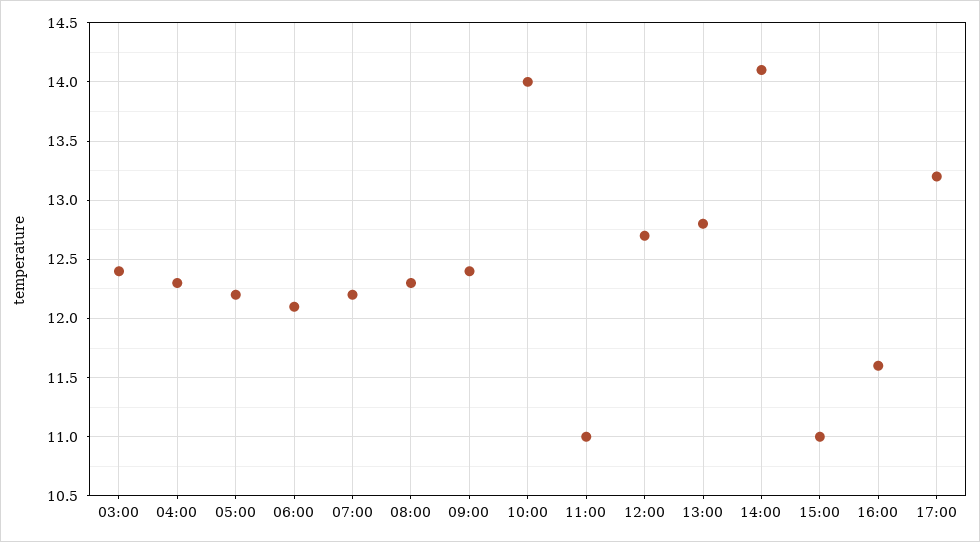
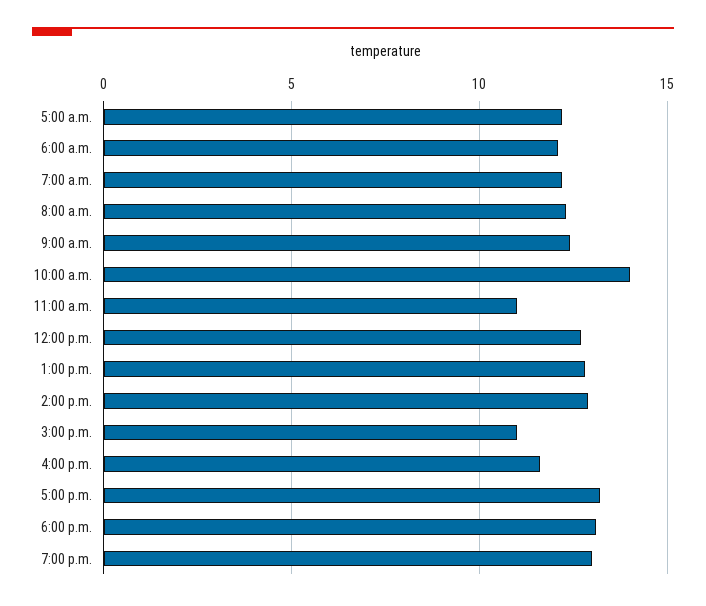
03:00: 12.4 -> none
04:00: 12.3 -> none
14:00: 14.1 -> 13
6:00 p.m.: none -> 13
7:00 p.m.: none -> 13

